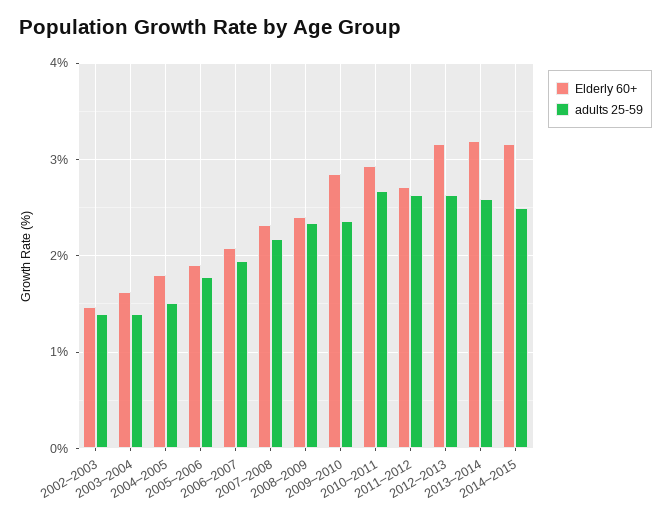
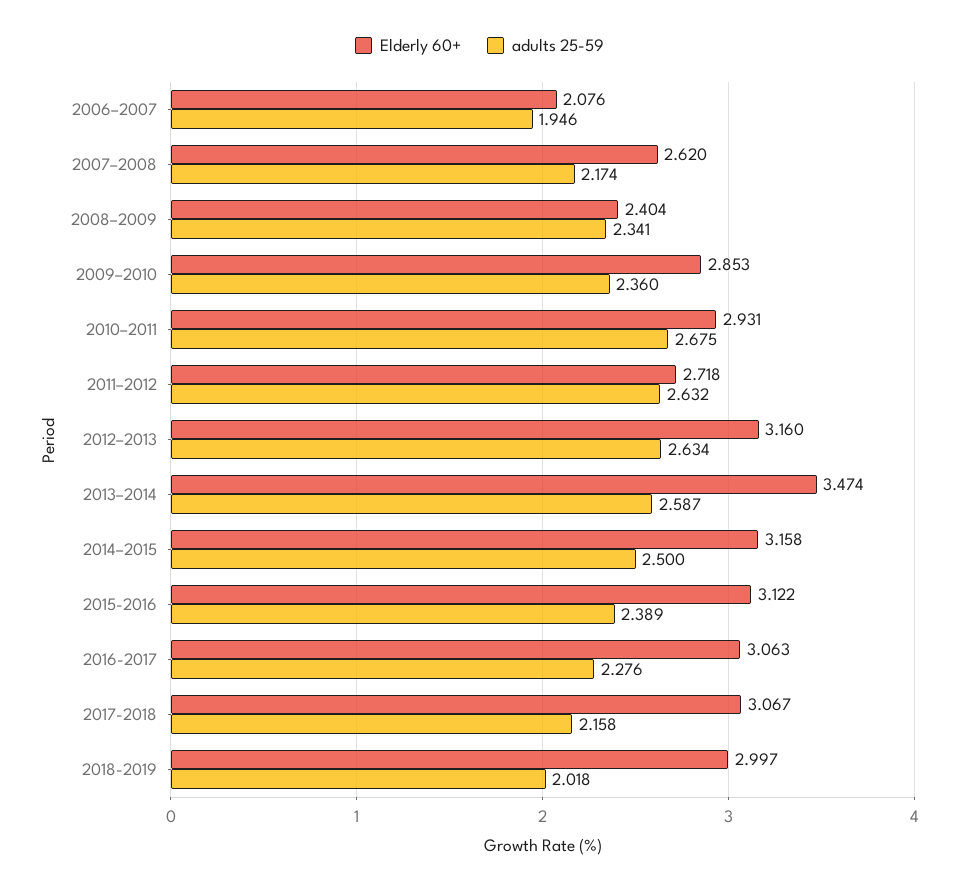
Elderly 60+, 2002–2003: 1.5 -> none
adults 25-59, 2002–2003: 1.4 -> none
Elderly 60+, 2003–2004: 1.6 -> none
adults 25-59, 2003–2004: 1.4 -> none
Elderly 60+, 2004–2005: 1.8 -> none
adults 25-59, 2004–2005: 1.5 -> none
Elderly 60+, 2005–2006: 1.9 -> none
adults 25-59, 2005–2006: 1.8 -> none
Elderly 60+, 2007–2008: 2.3 -> 2.62
Elderly 60+, 2013–2014: 3.2 -> 3.474
Elderly 60+, 2015-2016: none -> 3.122
adults 25-59, 2015-2016: none -> 2.389
Elderly 60+, 2016-2017: none -> 3.063
adults 25-59, 2016-2017: none -> 2.276
Elderly 60+, 2017-2018: none -> 3.067
adults 25-59, 2017-2018: none -> 2.158
Elderly 60+, 2018-2019: none -> 2.997
adults 25-59, 2018-2019: none -> 2.018

